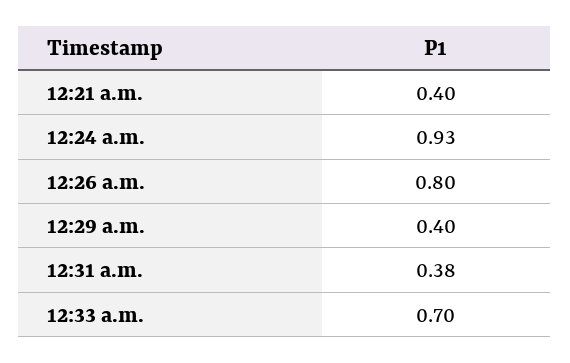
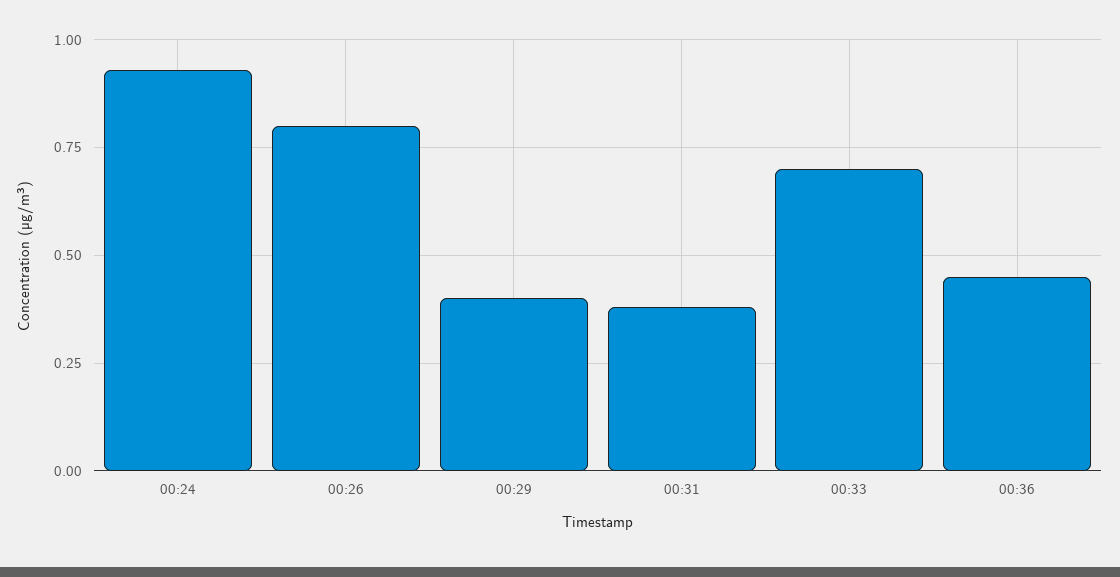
12:21 a.m.: 0.4 -> none
00:36: none -> 0.45

